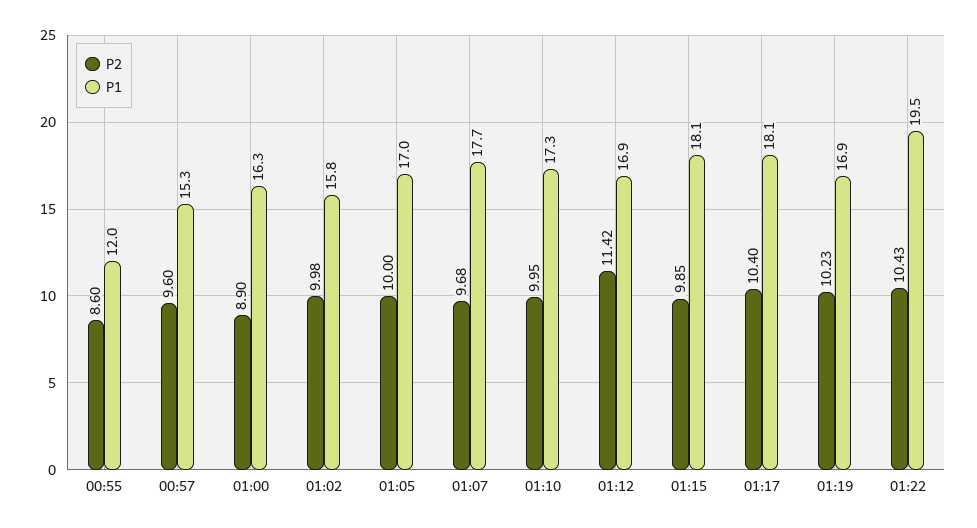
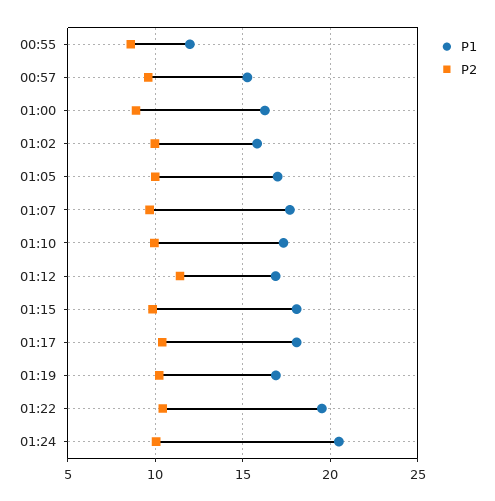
P1, 01:24: none -> 20.5
P2, 01:24: none -> 10

